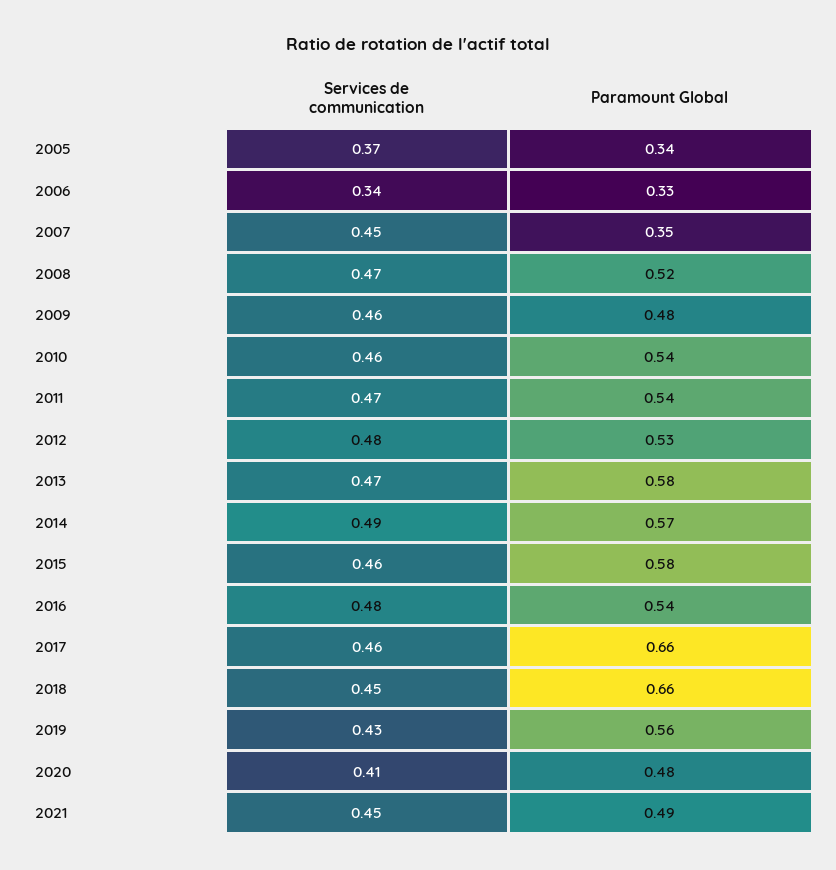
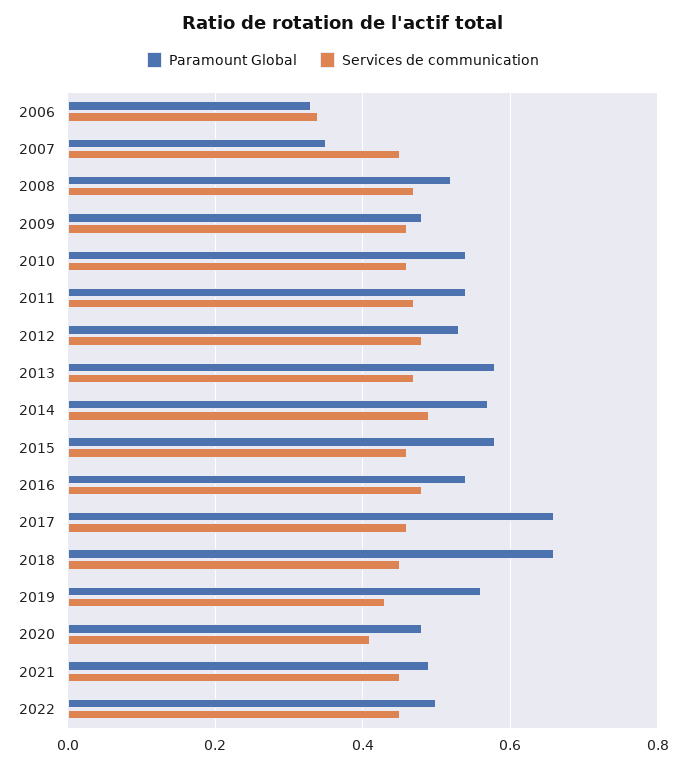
Services de communication, 2005: 0.37 -> none
Paramount Global, 2005: 0.34 -> none
Paramount Global, 2022: none -> 0.5
Services de communication, 2022: none -> 0.45

